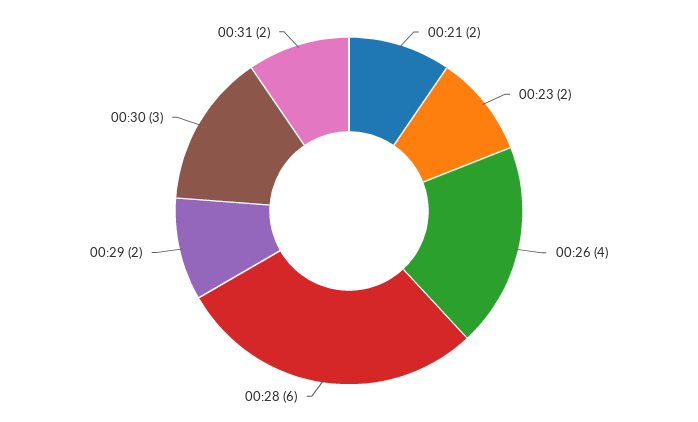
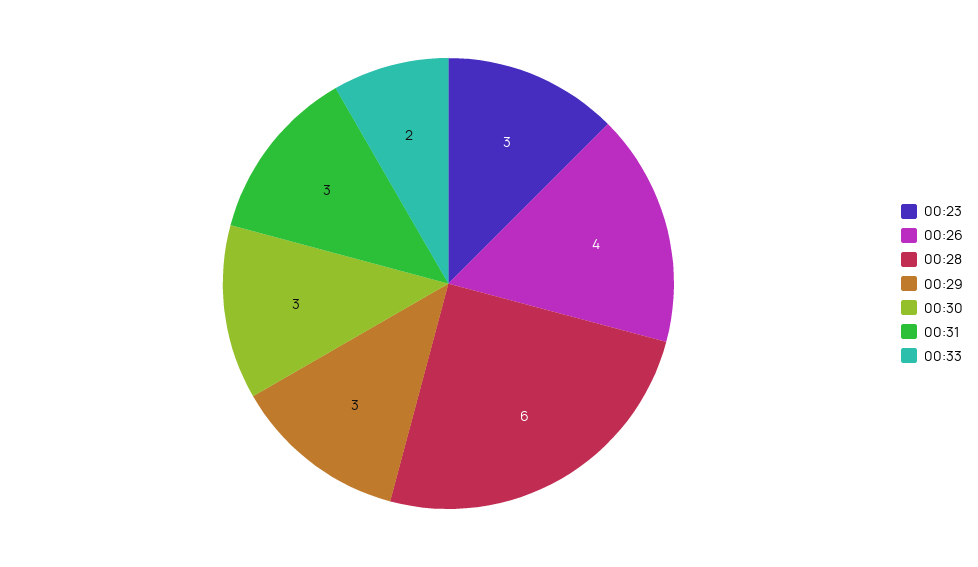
00:21: 2 -> none
00:23: 2 -> 3
00:29: 2 -> 3
00:31: 2 -> 3
00:33: none -> 2

